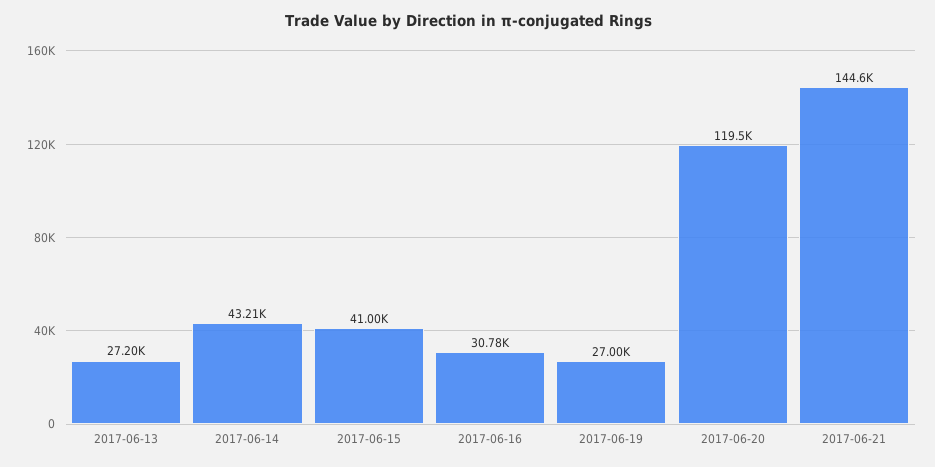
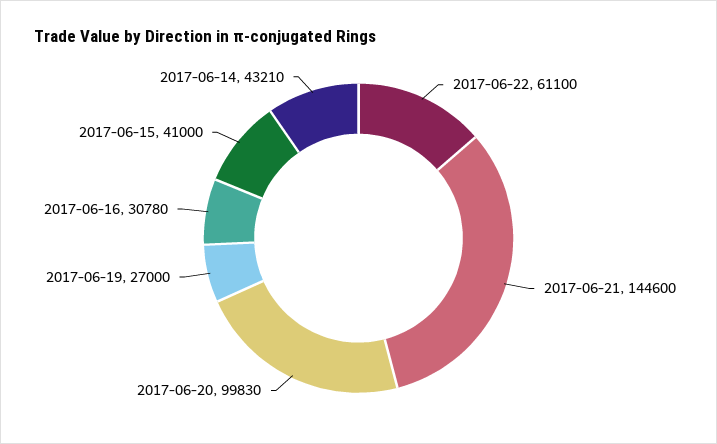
2017-06-13: 27200 -> none
2017-06-20: 119500 -> 99830
2017-06-22: none -> 61100

